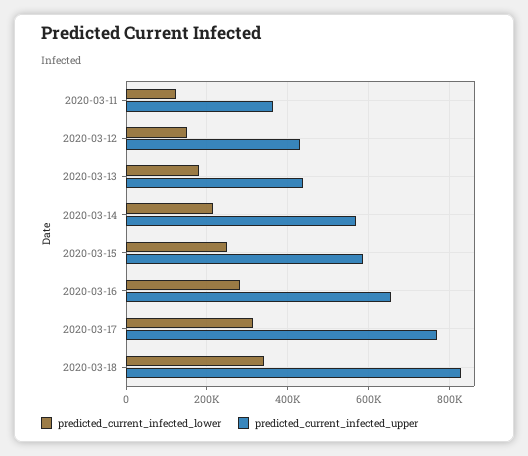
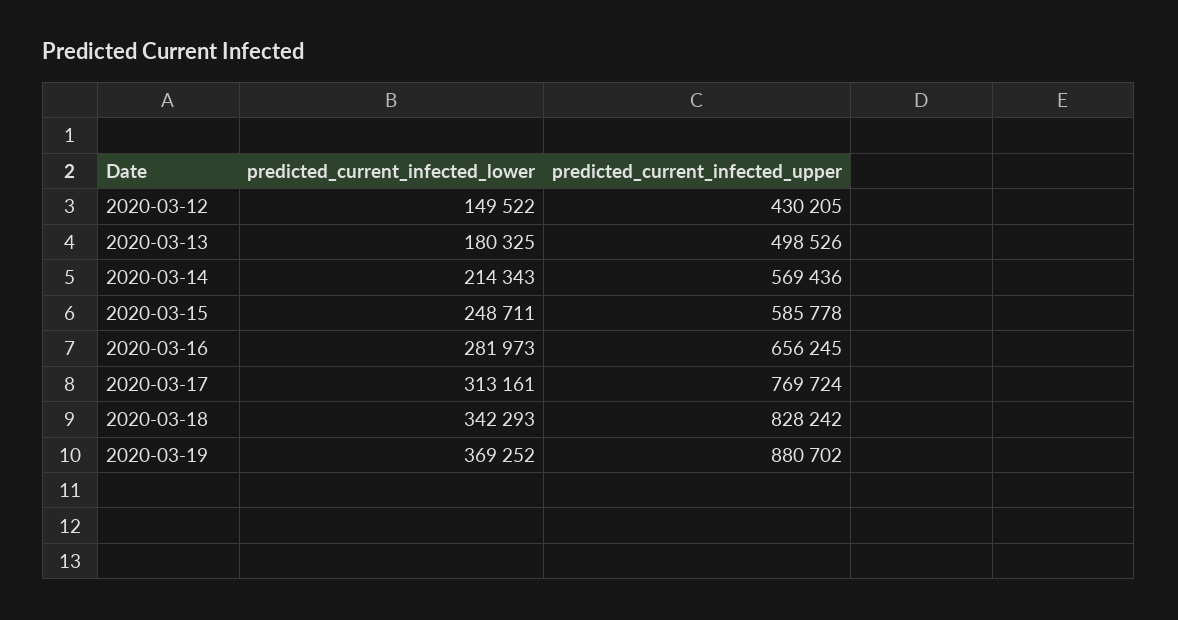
predicted_current_infected_lower, 2020-03-11: 120000 -> none
predicted_current_infected_upper, 2020-03-11: 360000 -> none
predicted_current_infected_upper, 2020-03-13: 440000 -> 498526
predicted_current_infected_lower, 2020-03-19: none -> 369252
predicted_current_infected_upper, 2020-03-19: none -> 880702

